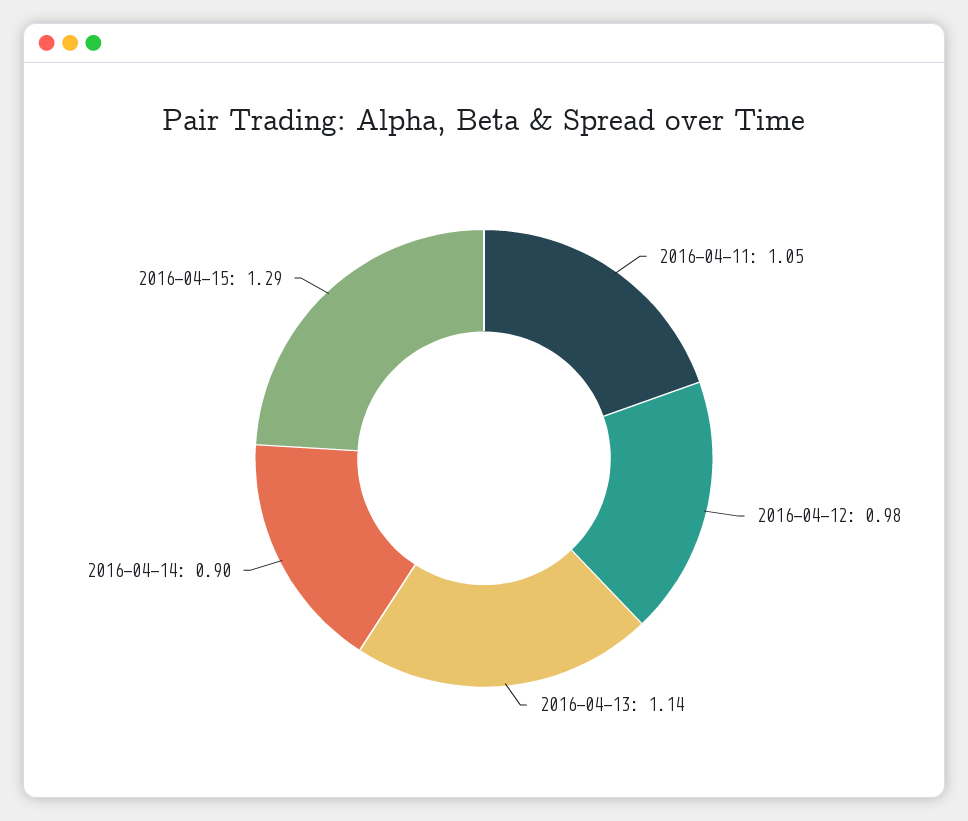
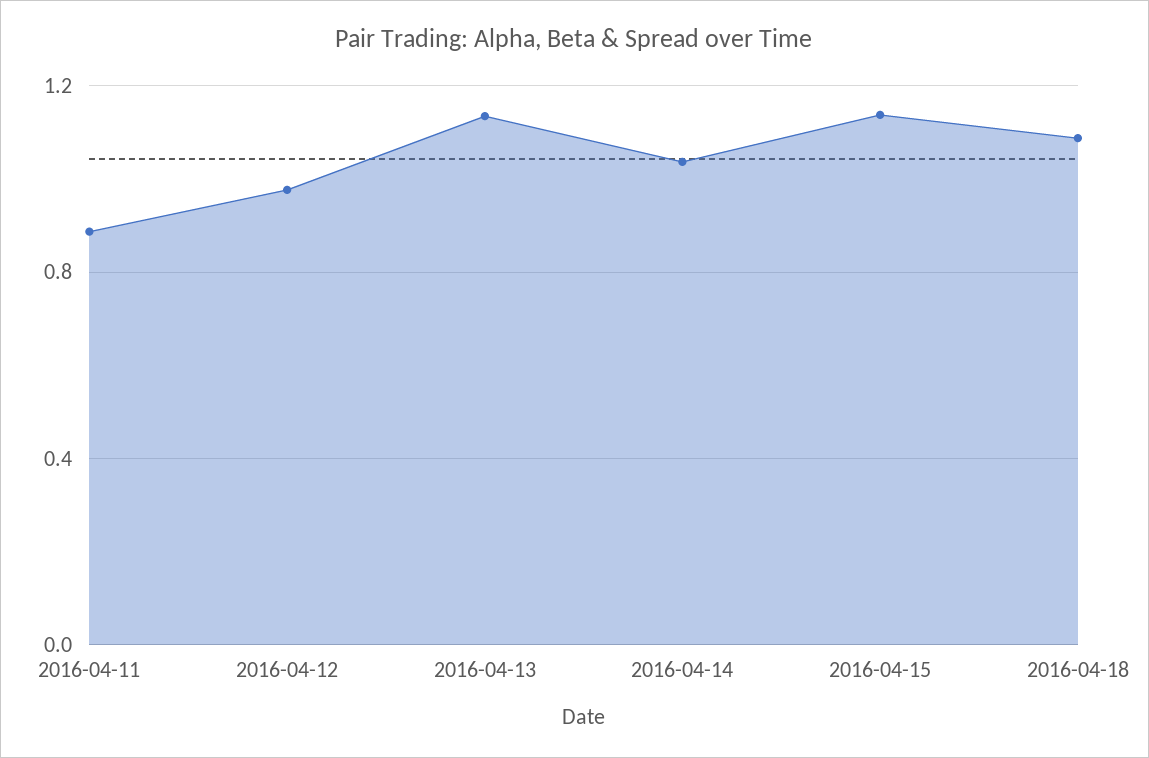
2016-04-11: 1.05 -> 0.9
2016-04-14: 0.9 -> 1.05
2016-04-15: 1.29 -> 1.15
2016-04-18: none -> 1.1

